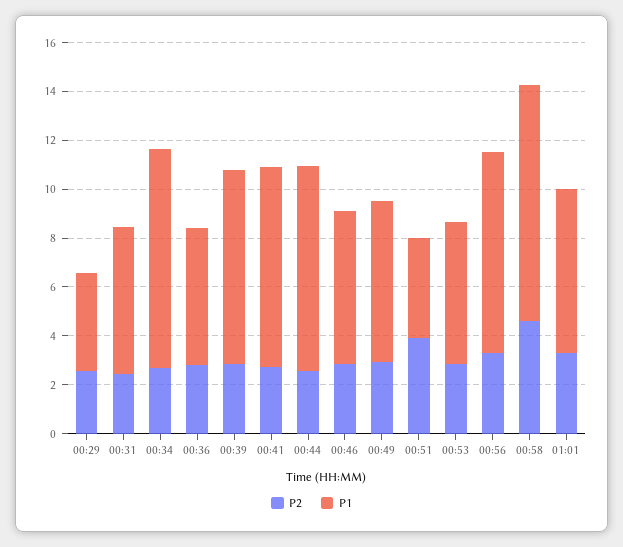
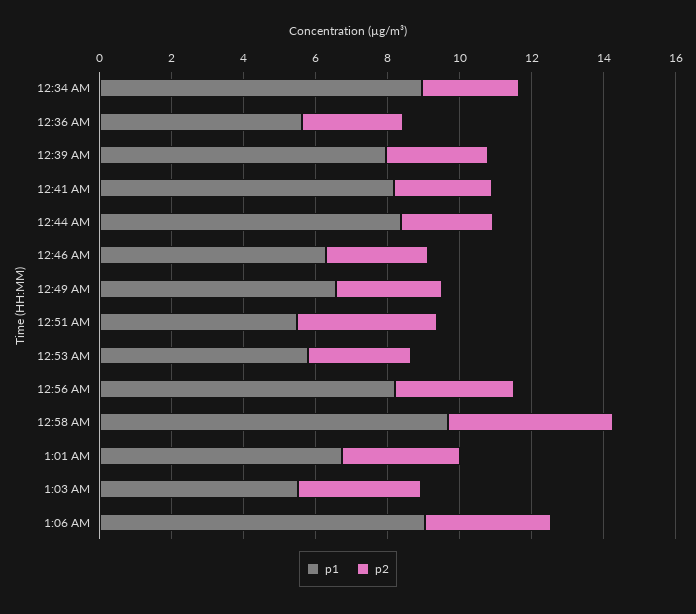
P2, 00:29: 2.5 -> none
P1, 00:29: 4 -> none
P2, 00:31: 2.5 -> none
P1, 00:31: 6 -> none
P1, 00:51: 4 -> 5.5
P1, 1:03 AM: none -> 5.5
P2, 1:03 AM: none -> 3.5
P1, 1:06 AM: none -> 9
P2, 1:06 AM: none -> 3.5

